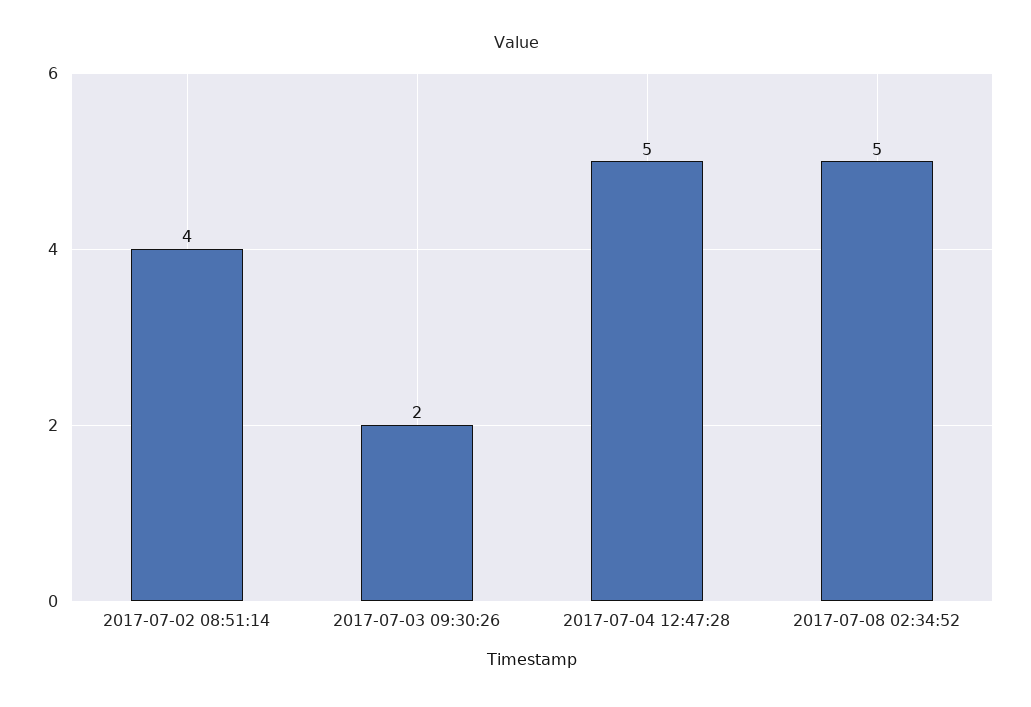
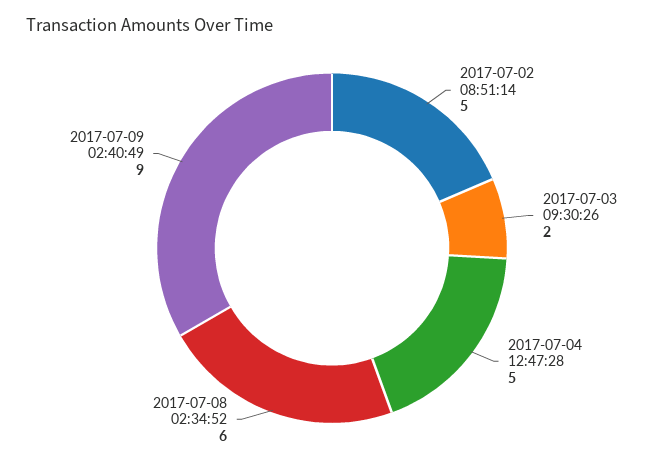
2017-07-02 08:51:14: 4 -> 5
2017-07-08 02:34:52: 5 -> 6
2017-07-09 02:40:49: none -> 9

